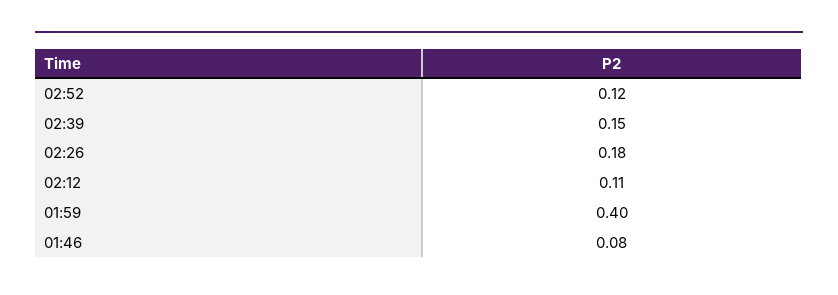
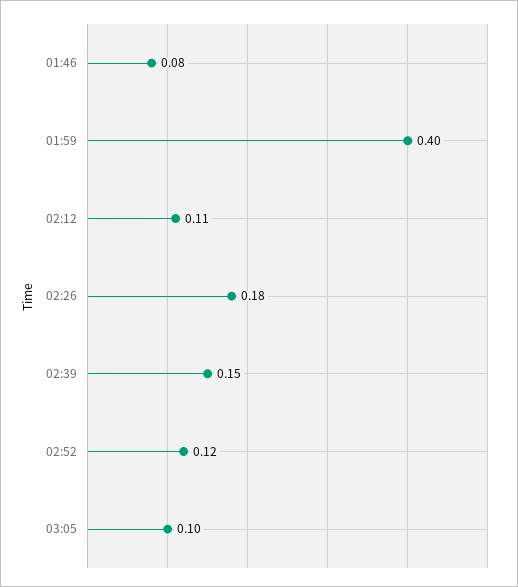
03:05: none -> 0.1

